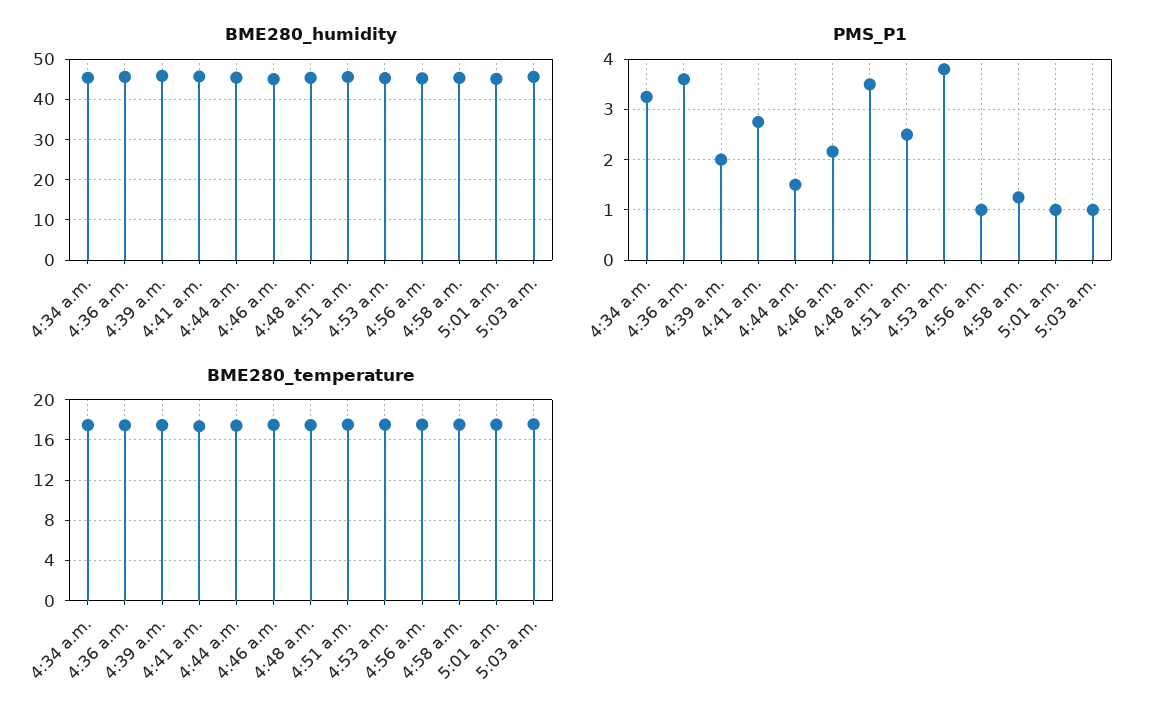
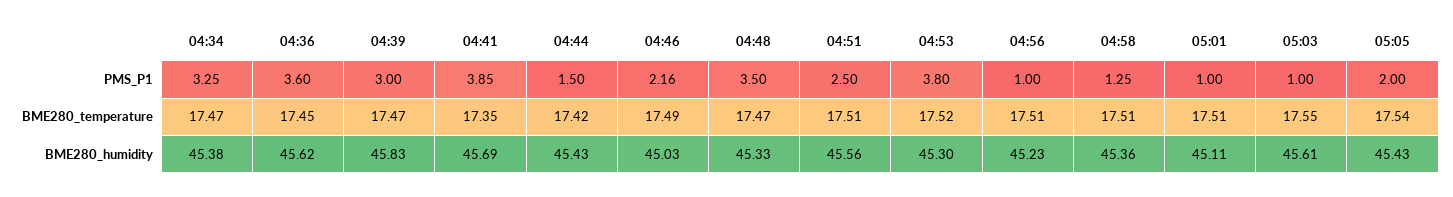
PMS_P1, 4:39 a.m.: 2 -> 3
PMS_P1, 4:41 a.m.: 2.8 -> 3.85
PMS_P1, 05:05: none -> 2
BME280_temperature, 05:05: none -> 17.54
BME280_humidity, 05:05: none -> 45.43

